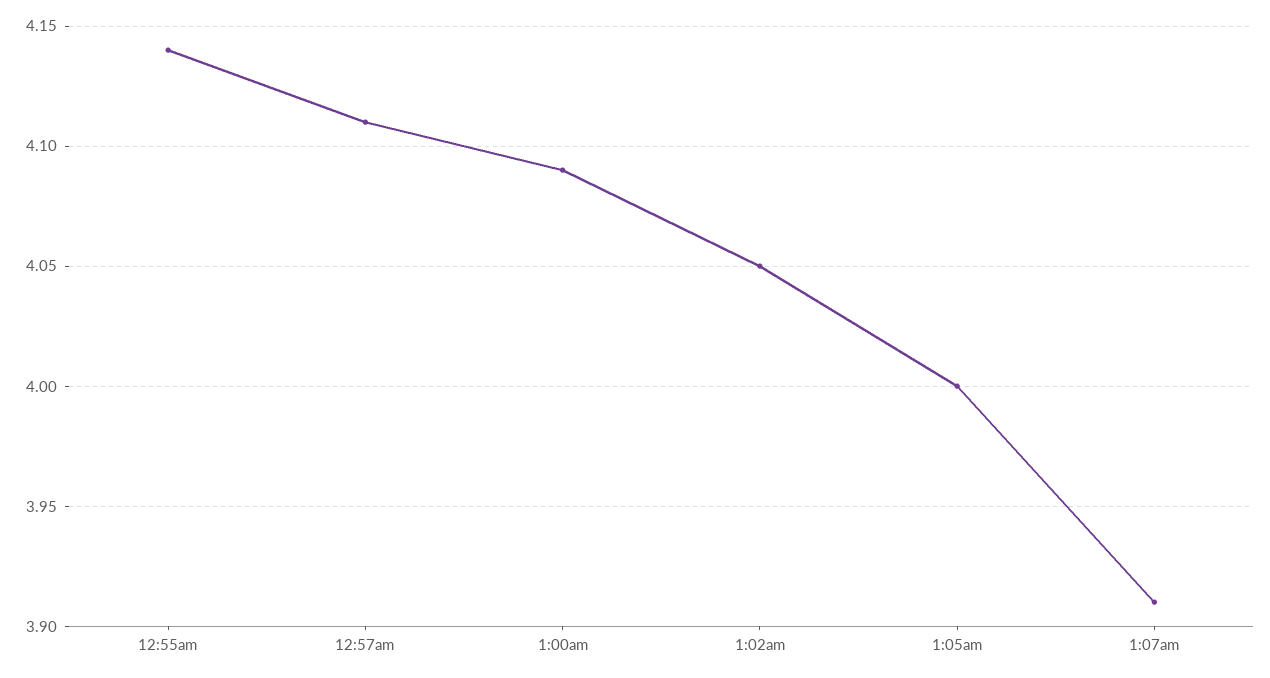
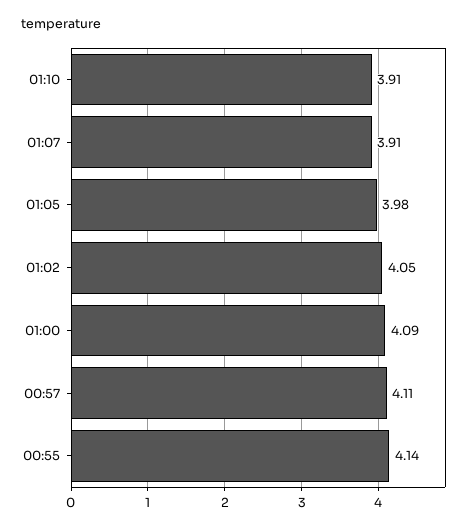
1:05am: 4 -> 3.98
01:10: none -> 3.91

